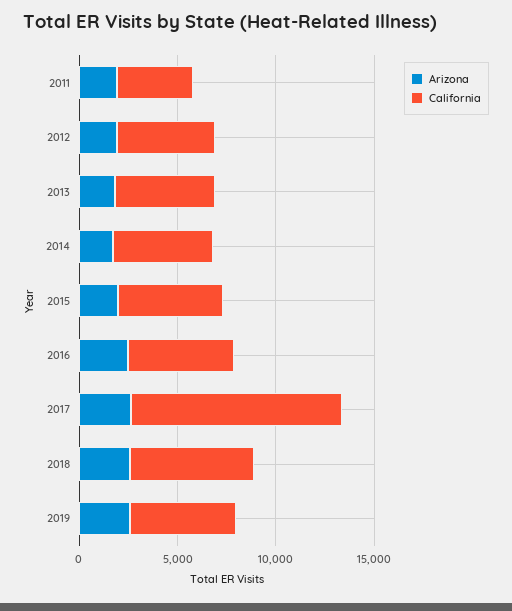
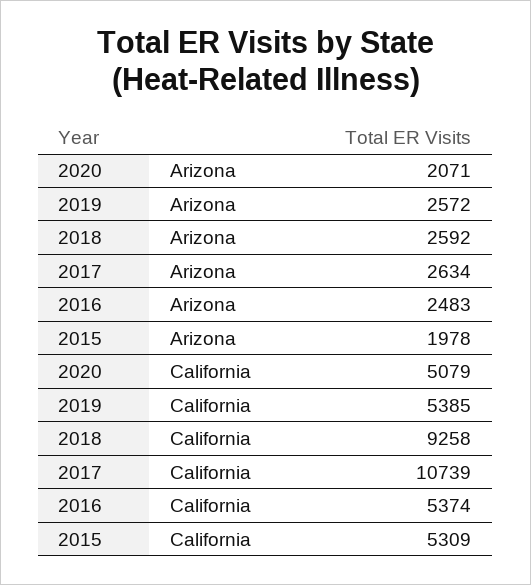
Arizona, 2011: 2000 -> none
California, 2011: 4000 -> none
Arizona, 2012: 2000 -> none
California, 2012: 5000 -> none
Arizona, 2013: 2000 -> none
California, 2013: 5000 -> none
Arizona, 2014: 2000 -> none
California, 2014: 5000 -> none
California, 2018: 6000 -> 9258
Arizona, 2020: none -> 2071
California, 2020: none -> 5079

